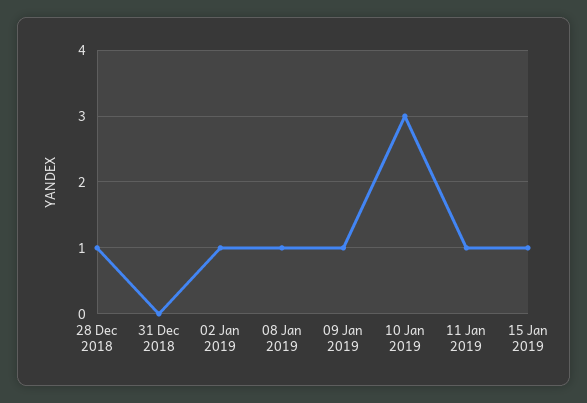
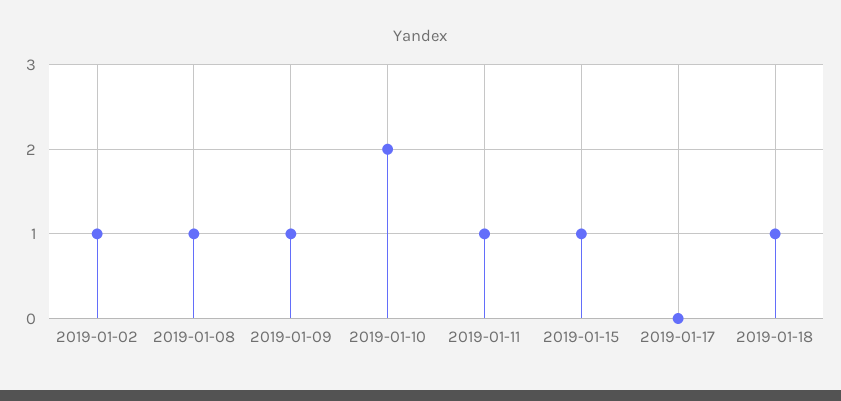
28 Dec 2018: 1 -> none
31 Dec 2018: 0 -> none
10 Jan 2019: 3 -> 2
2019-01-17: none -> 0
2019-01-18: none -> 1

